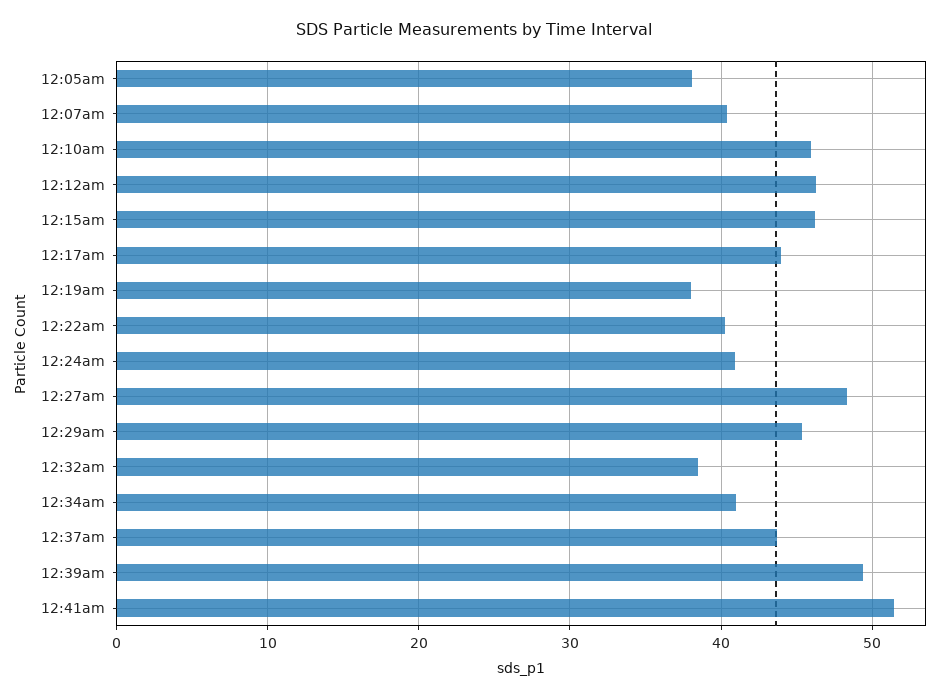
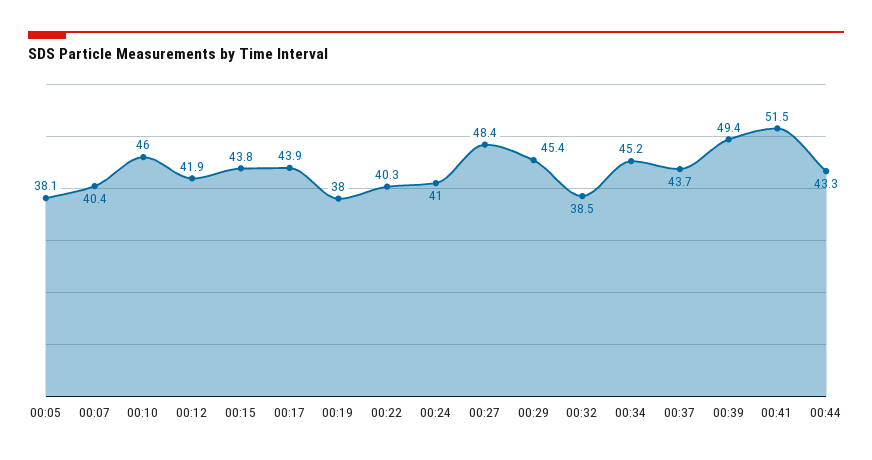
12:12am: 46 -> 41.9
12:15am: 46 -> 43.8
12:34am: 41 -> 45.2
00:44: none -> 43.3

